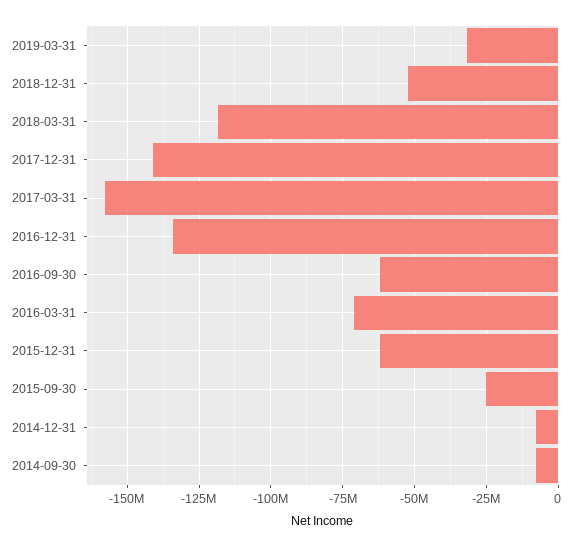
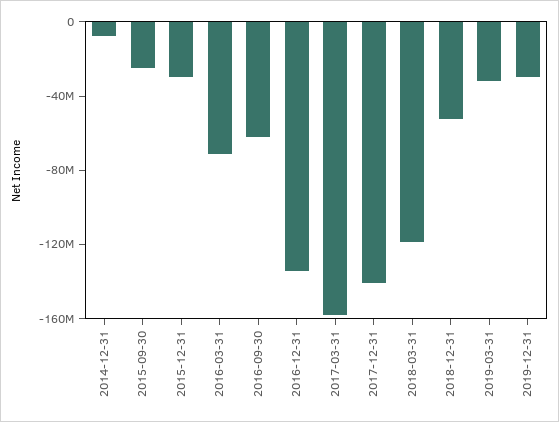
2015-12-31: -62500000 -> -30000000
2014-09-30: -7500000 -> none
2019-12-31: none -> -30000000

